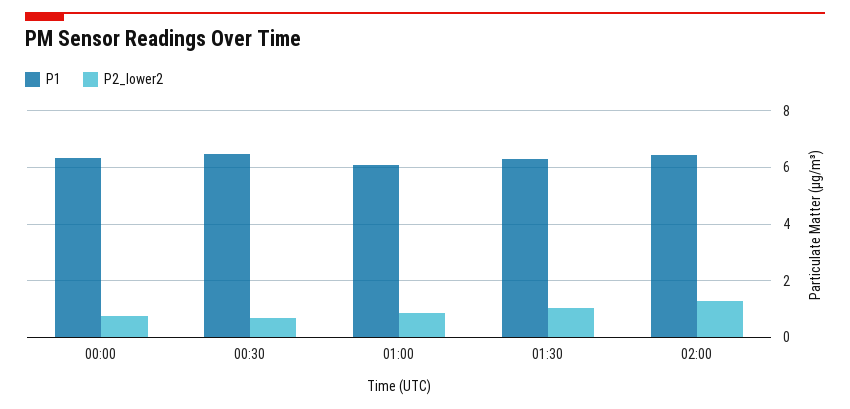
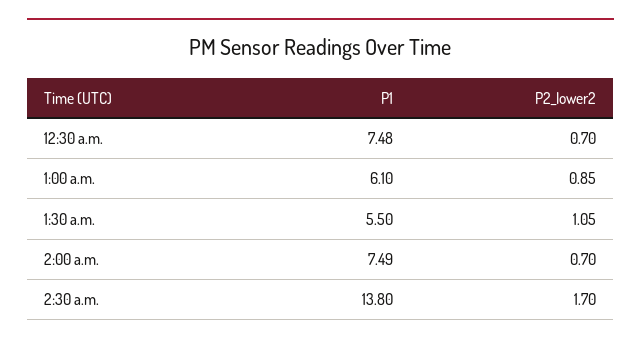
P1, 00:00: 6.25 -> none
P2_lower2, 00:00: 0.75 -> none
P1, 00:30: 6.5 -> 7.48
P1, 01:30: 6.25 -> 5.5
P1, 02:00: 6.5 -> 7.49
P2_lower2, 02:00: 1.25 -> 0.7
P1, 2:30 a.m.: none -> 13.8
P2_lower2, 2:30 a.m.: none -> 1.7

